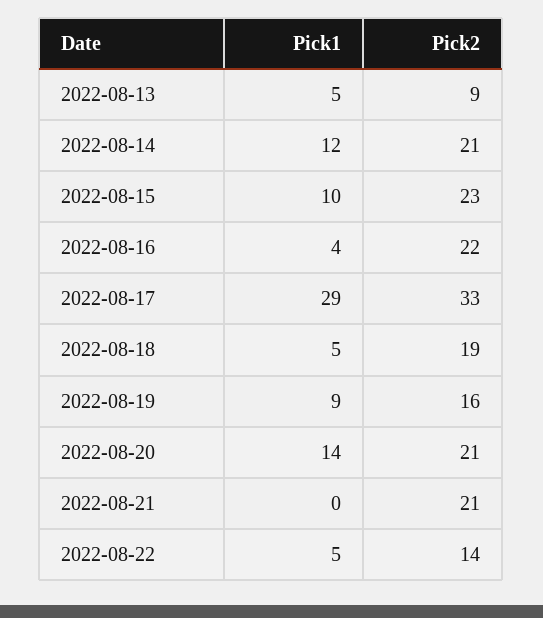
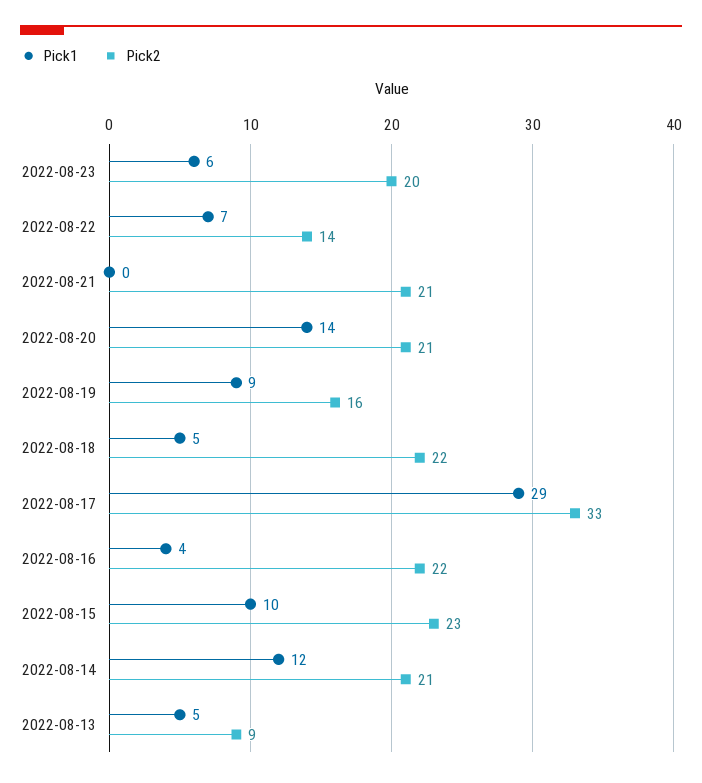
Pick2, 2022-08-18: 19 -> 22
Pick1, 2022-08-22: 5 -> 7
Pick1, 2022-08-23: none -> 6
Pick2, 2022-08-23: none -> 20

